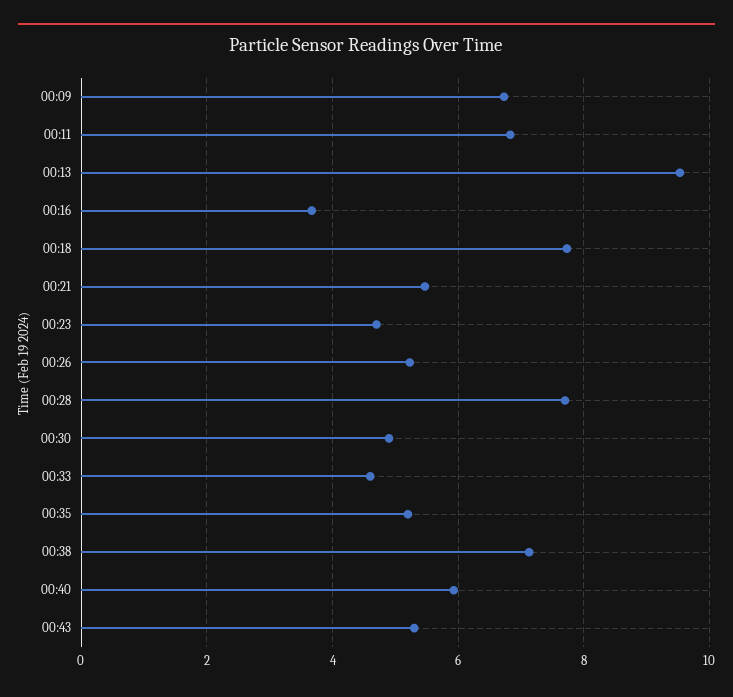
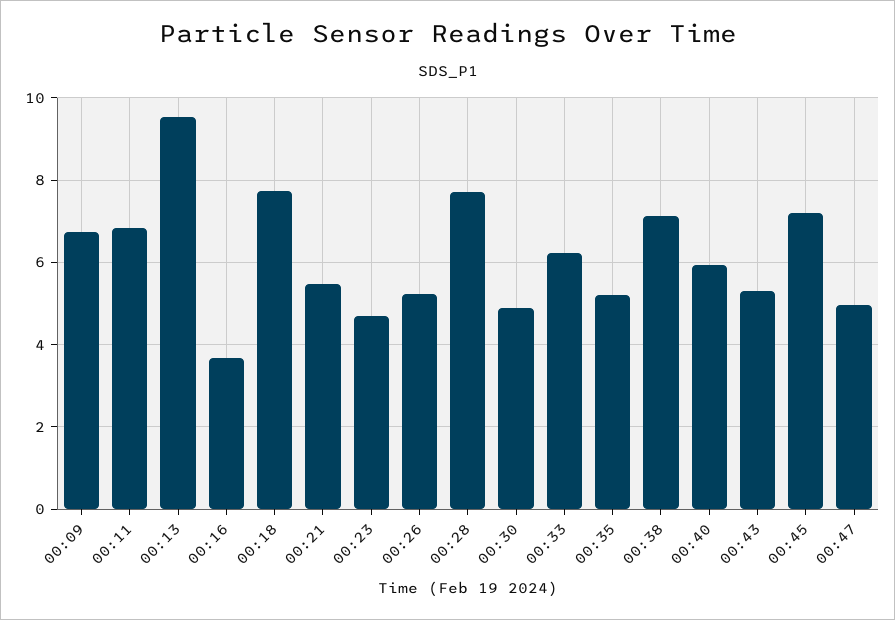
00:33: 4.6 -> 6.2
00:45: none -> 7.2
00:47: none -> 5

